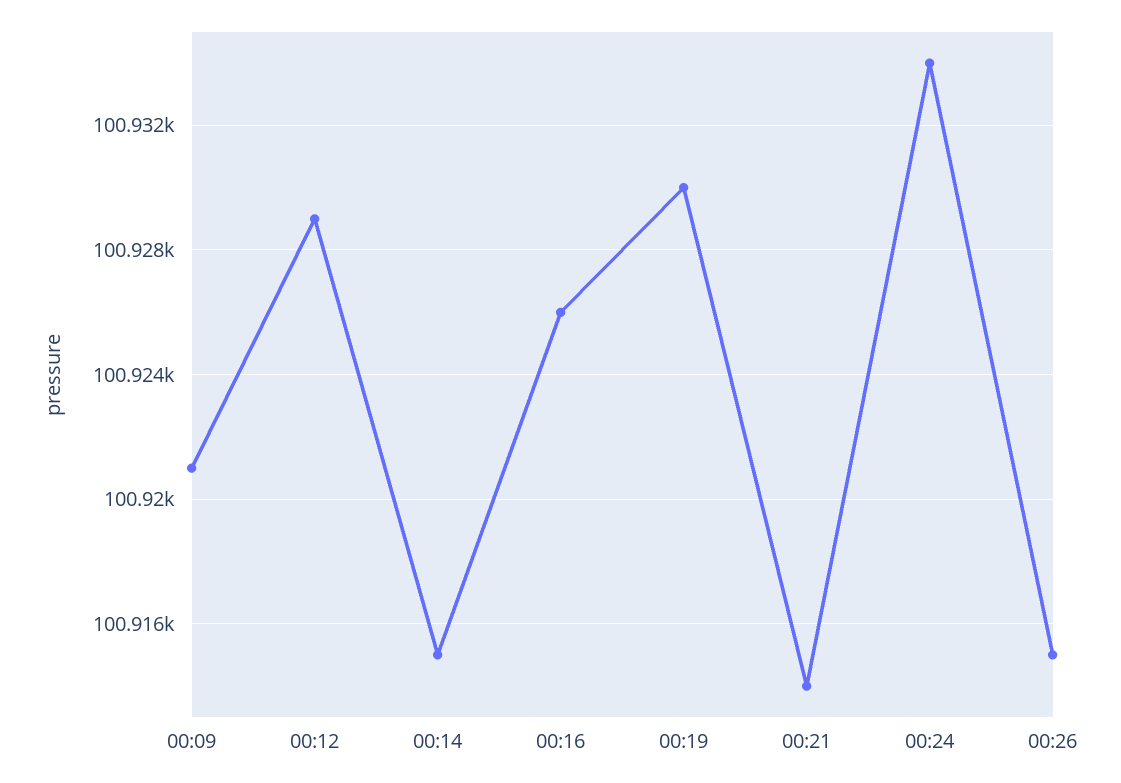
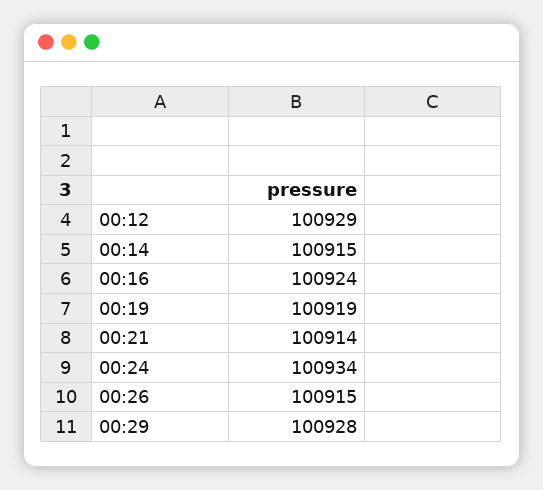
00:09: 100921 -> none
00:16: 100926 -> 100924
00:19: 100930 -> 100919
00:29: none -> 100928

